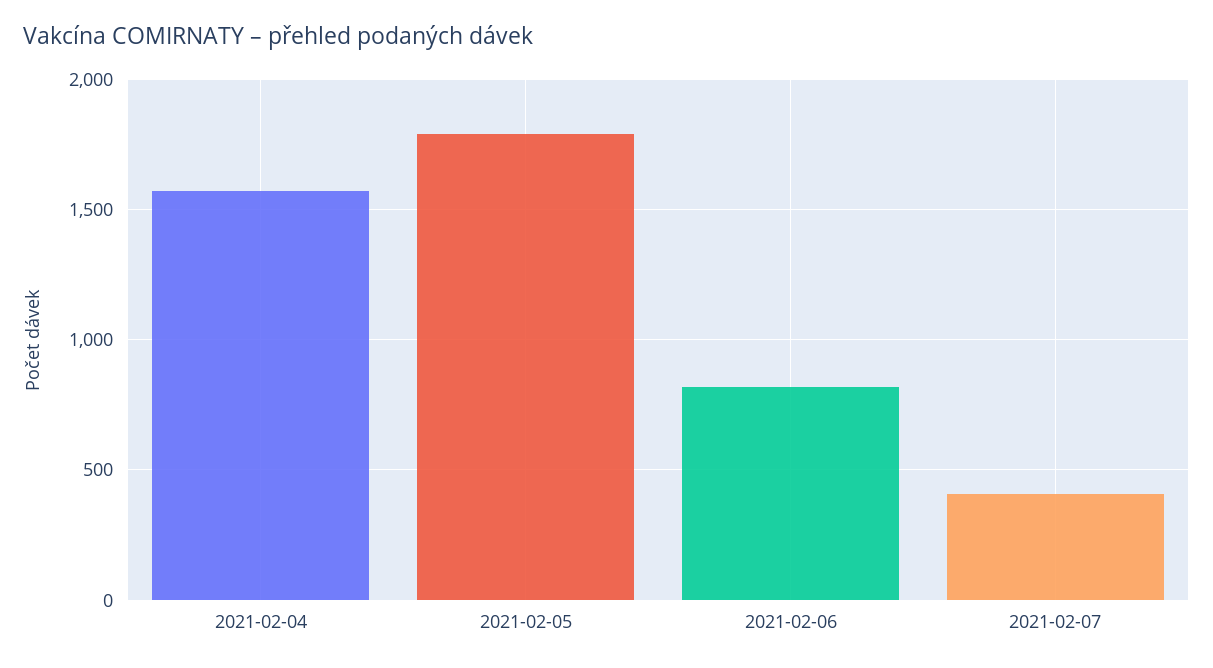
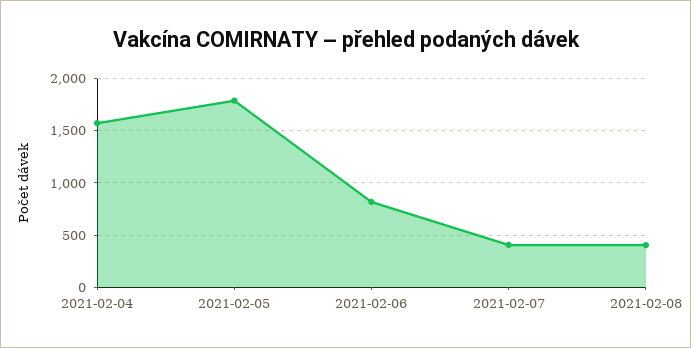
2021-02-08: none -> 400

